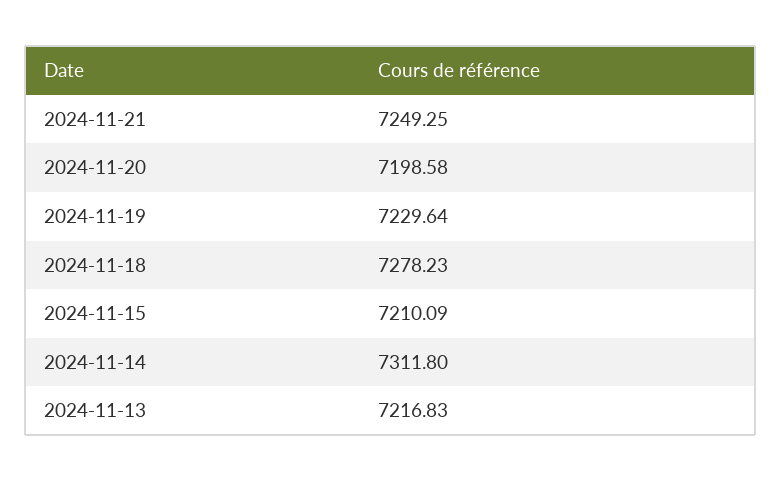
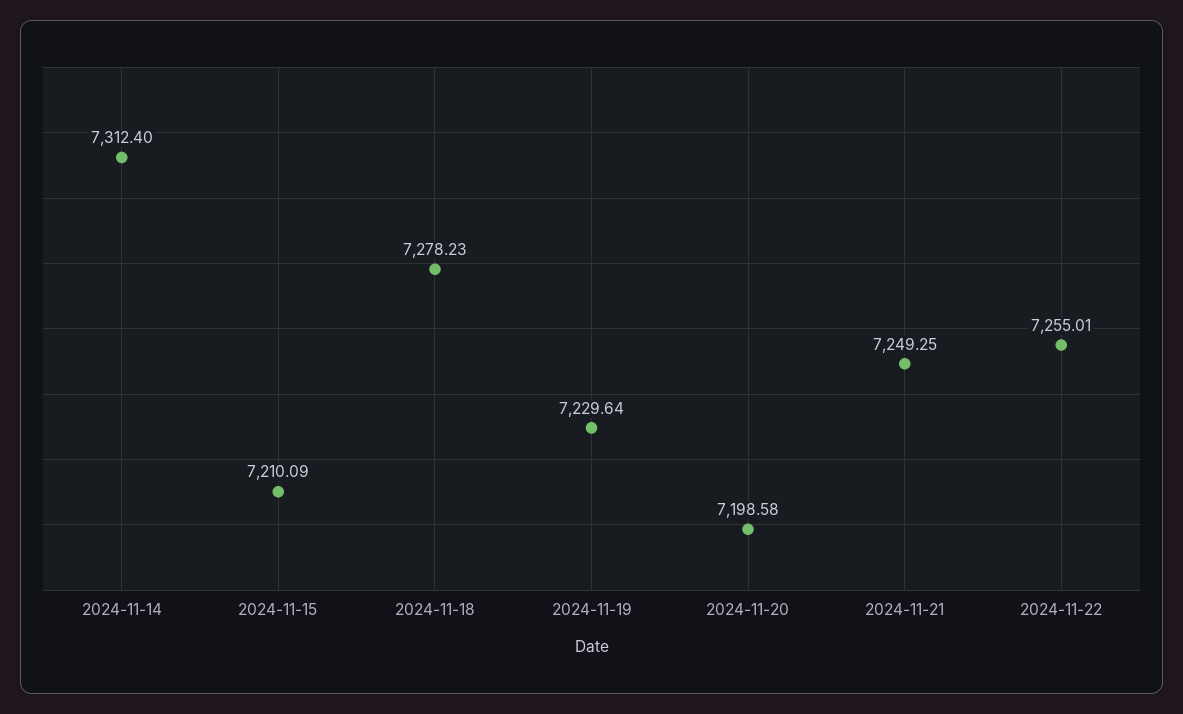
2024-11-14: 7311.8 -> 7312.4
2024-11-13: 7216.83 -> none
2024-11-22: none -> 7255.01

